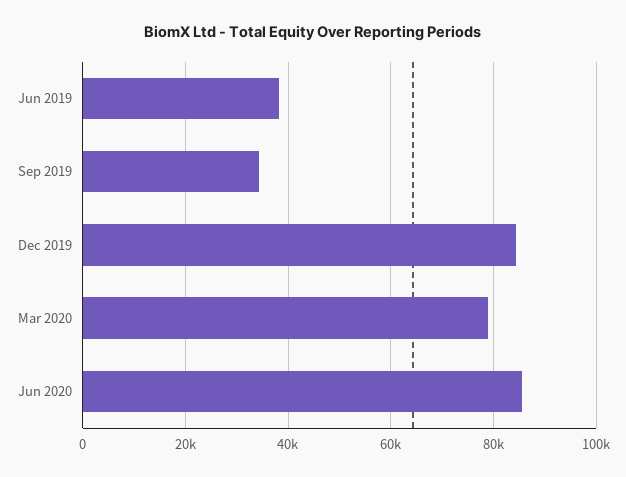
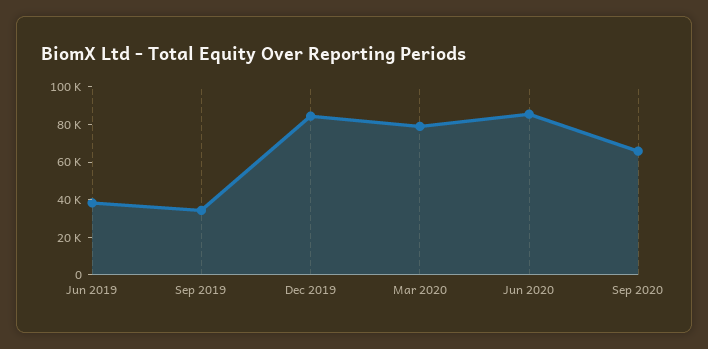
Sep 2020: none -> 65000

